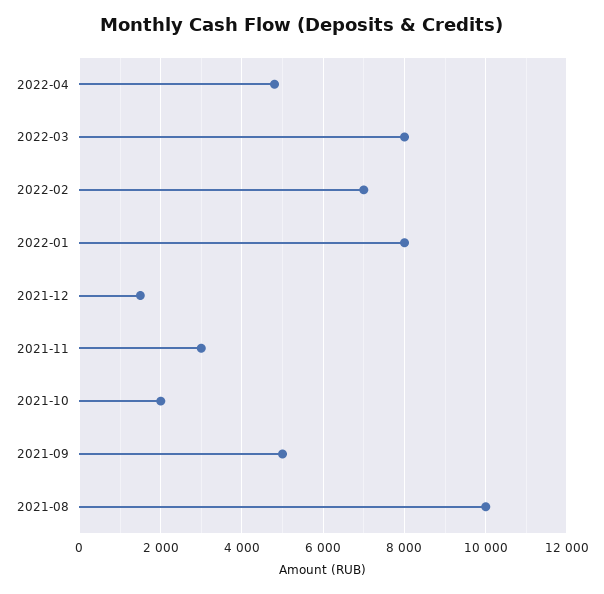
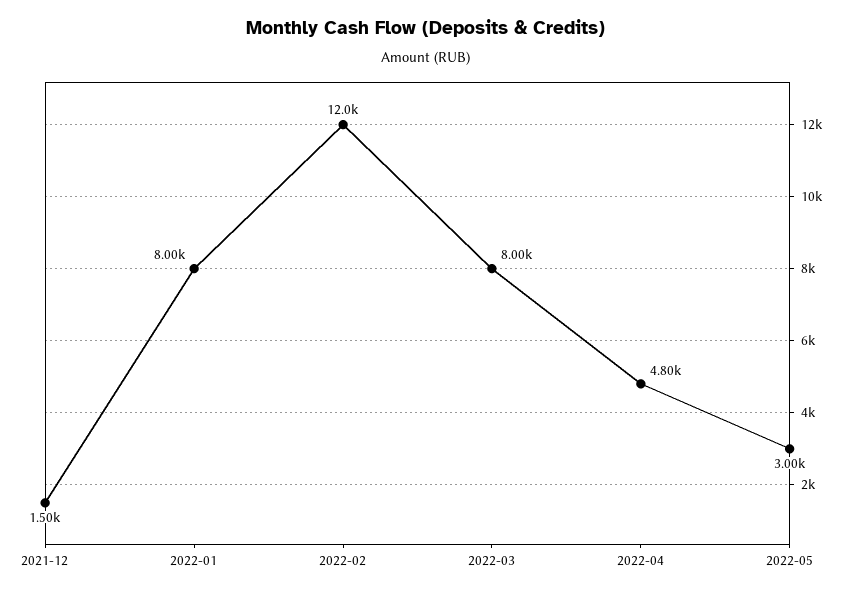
2022-02: 7000 -> 12000
2021-11: 3000 -> none
2021-10: 2000 -> none
2021-09: 5000 -> none
2021-08: 10000 -> none
2022-05: none -> 3000

